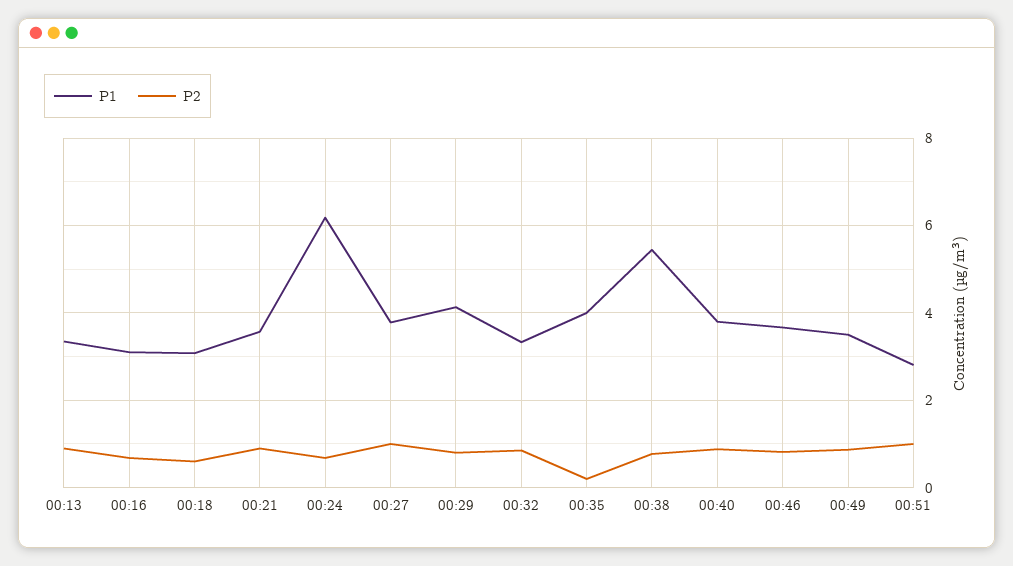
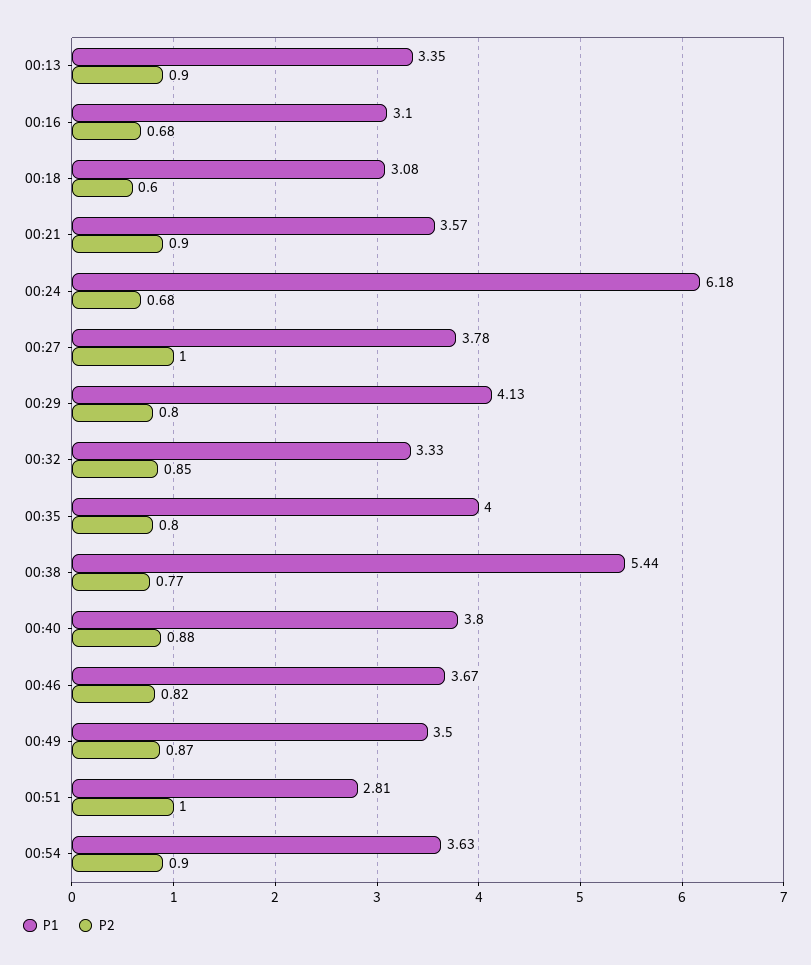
P2, 00:35: 0.2 -> 0.8
P1, 00:54: none -> 3.63
P2, 00:54: none -> 0.9

